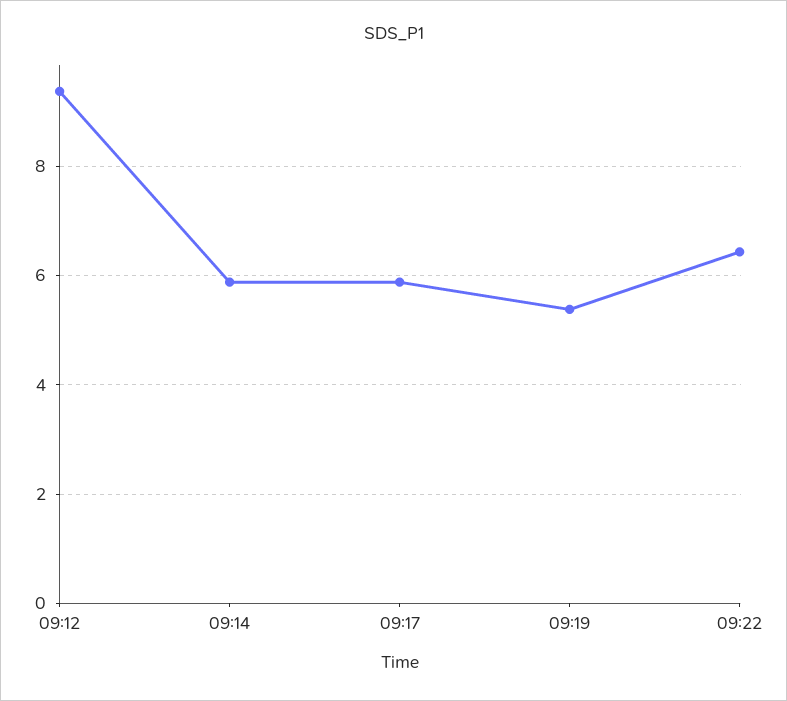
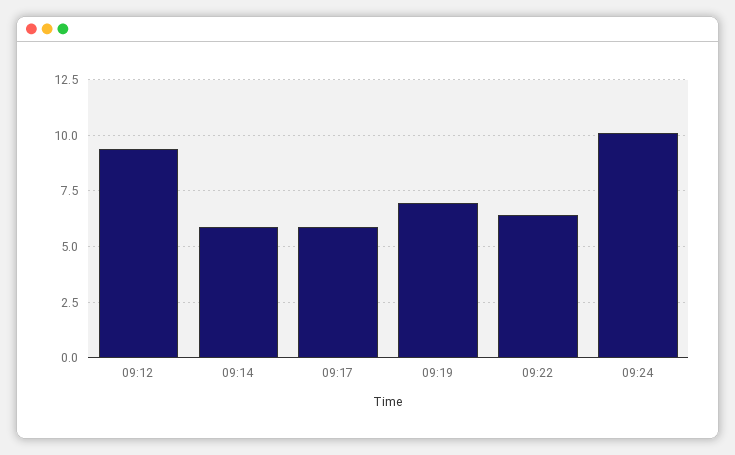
09:19: 5.4 -> 7
09:24: none -> 10

